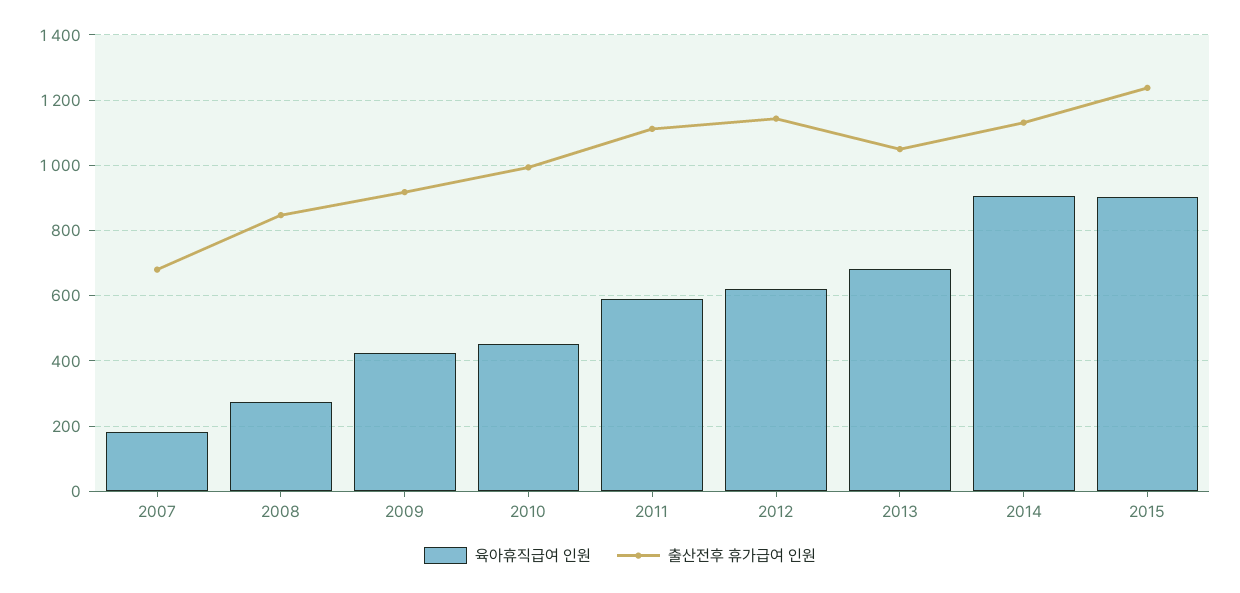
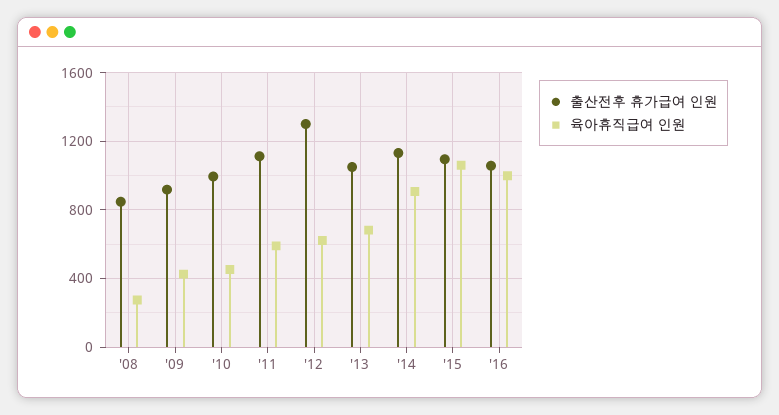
육아휴직급여 인원, 2007: 180 -> none
출산전후 휴가급여 인원, 2007: 680 -> none
출산전후 휴가급여 인원, 2012: 1140 -> 1300
육아휴직급여 인원, 2015: 900 -> 1050
출산전후 휴가급여 인원, 2015: 1240 -> 1100
출산전후 휴가급여 인원, '16: none -> 1050
육아휴직급여 인원, '16: none -> 1000

